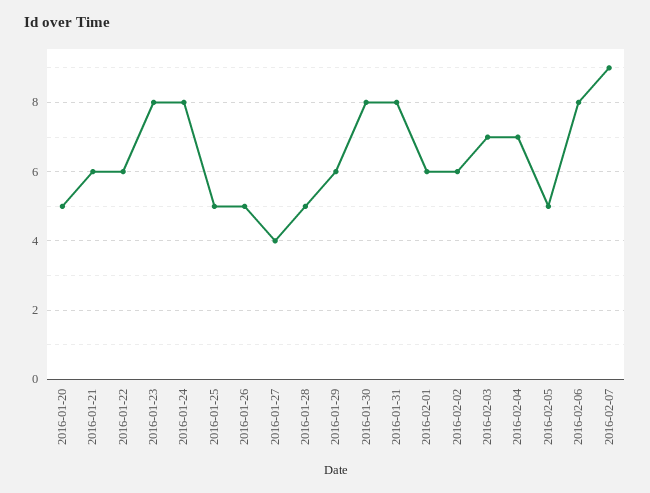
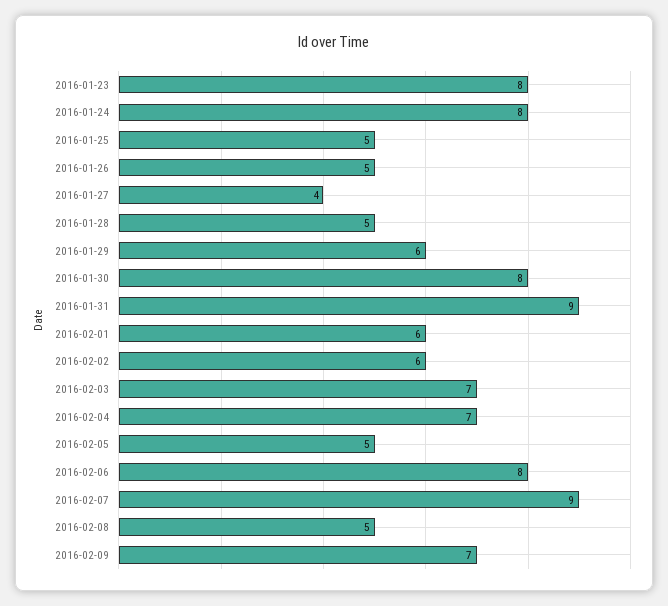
2016-01-20: 5 -> none
2016-01-21: 6 -> none
2016-01-22: 6 -> none
2016-01-31: 8 -> 9
2016-02-08: none -> 5
2016-02-09: none -> 7

